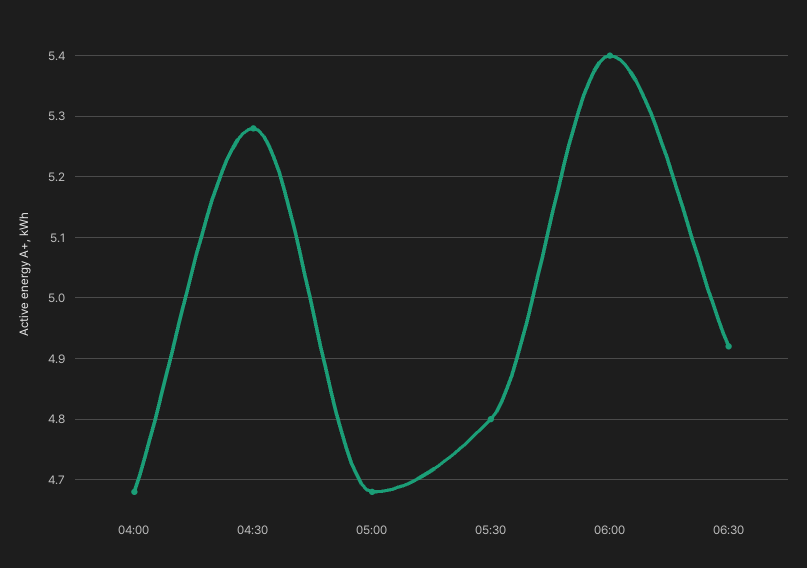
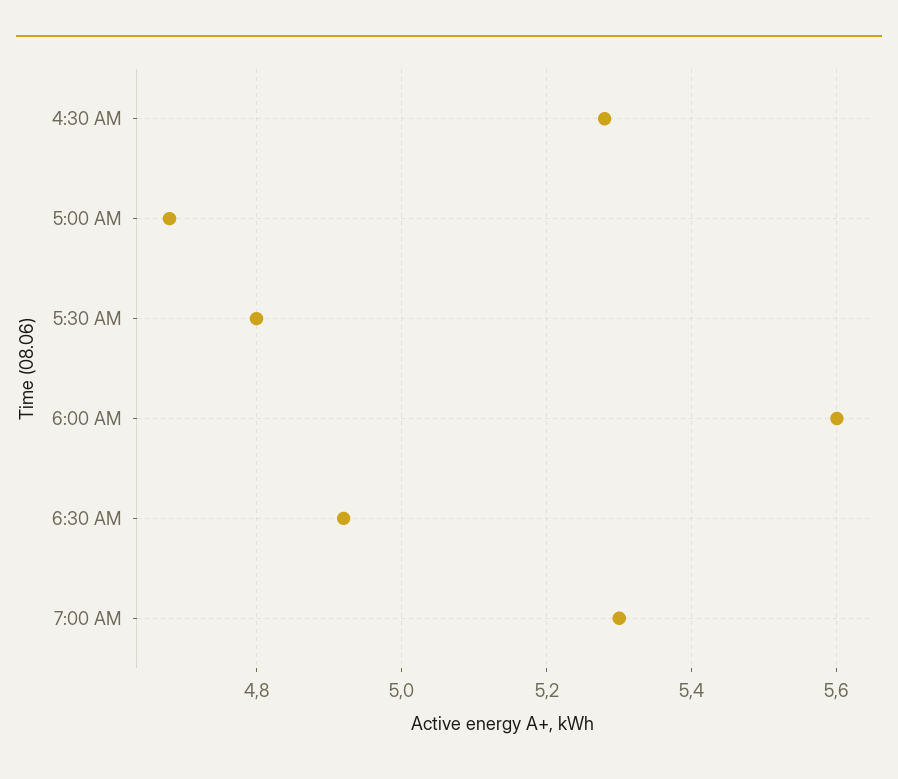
04:00: 4.68 -> none
06:00: 5.4 -> 5.6
7:00 AM: none -> 5.3

